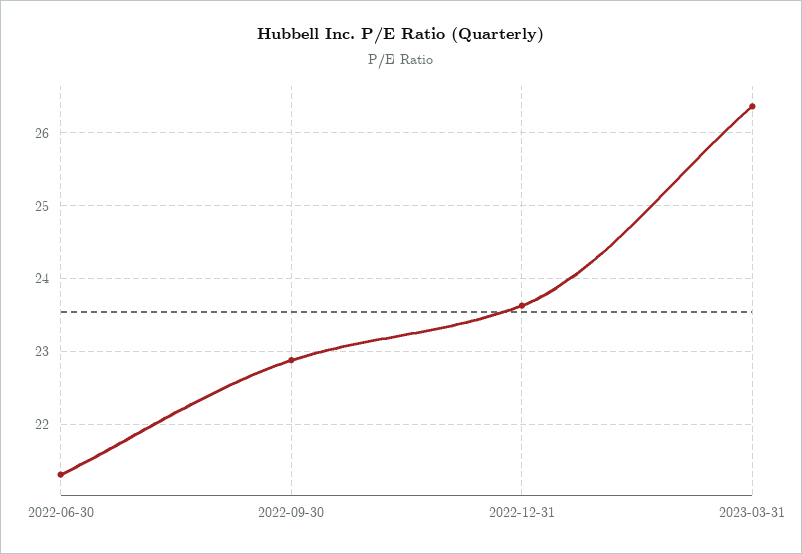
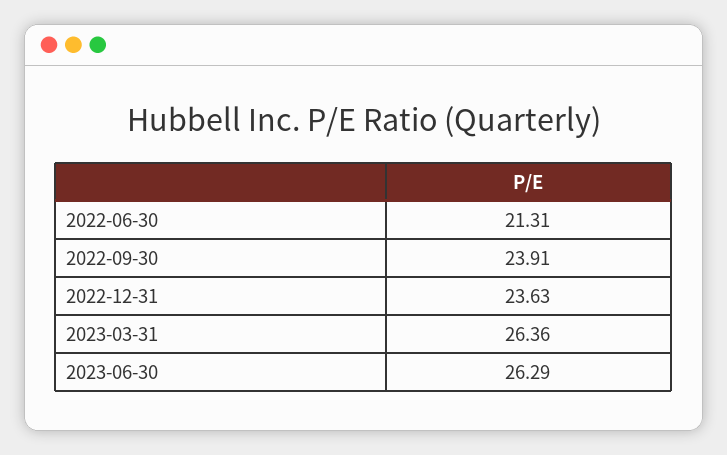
2022-09-30: 22.9 -> 23.91
2023-06-30: none -> 26.29

